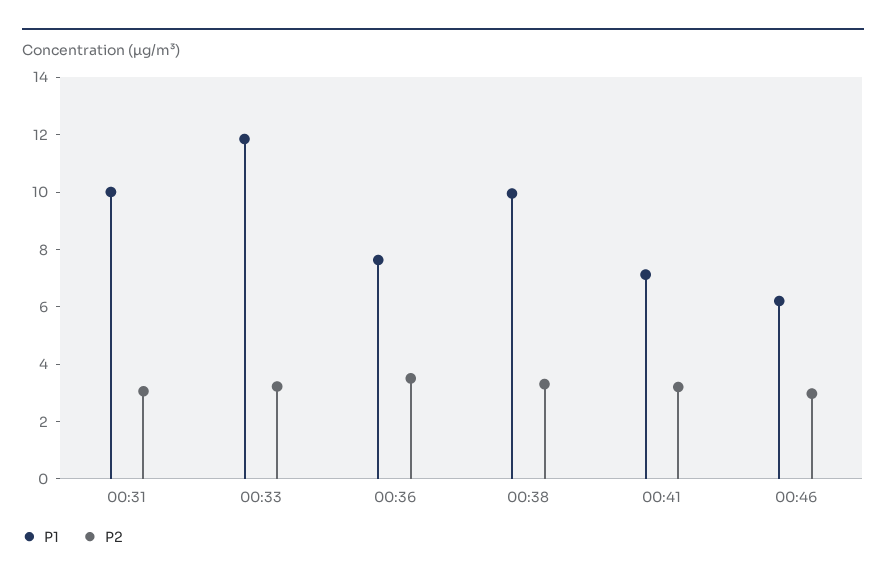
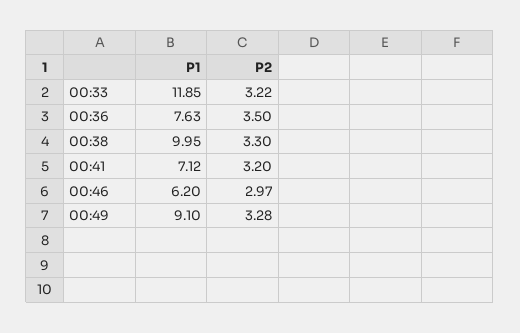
P1, 00:31: 10 -> none
P2, 00:31: 3 -> none
P1, 00:49: none -> 9.1
P2, 00:49: none -> 3.28

